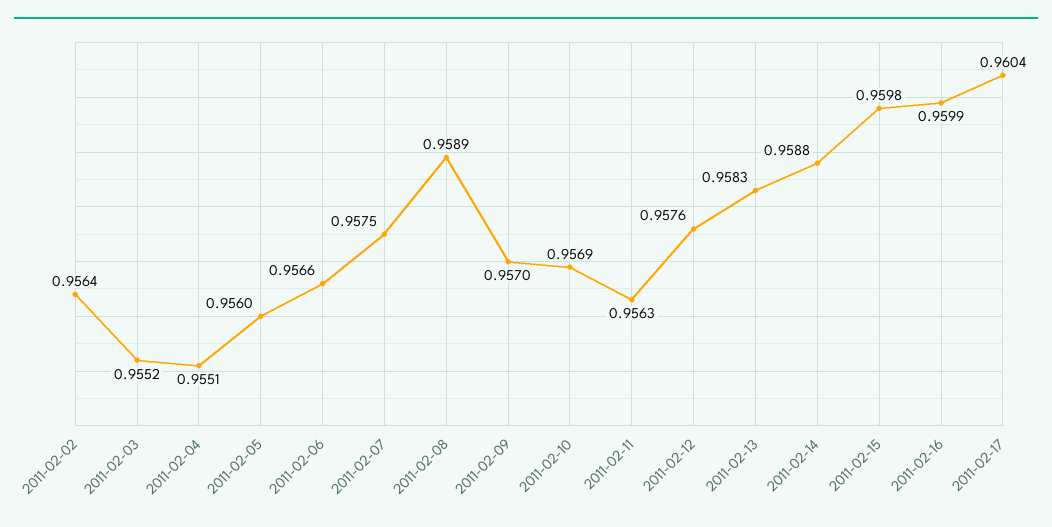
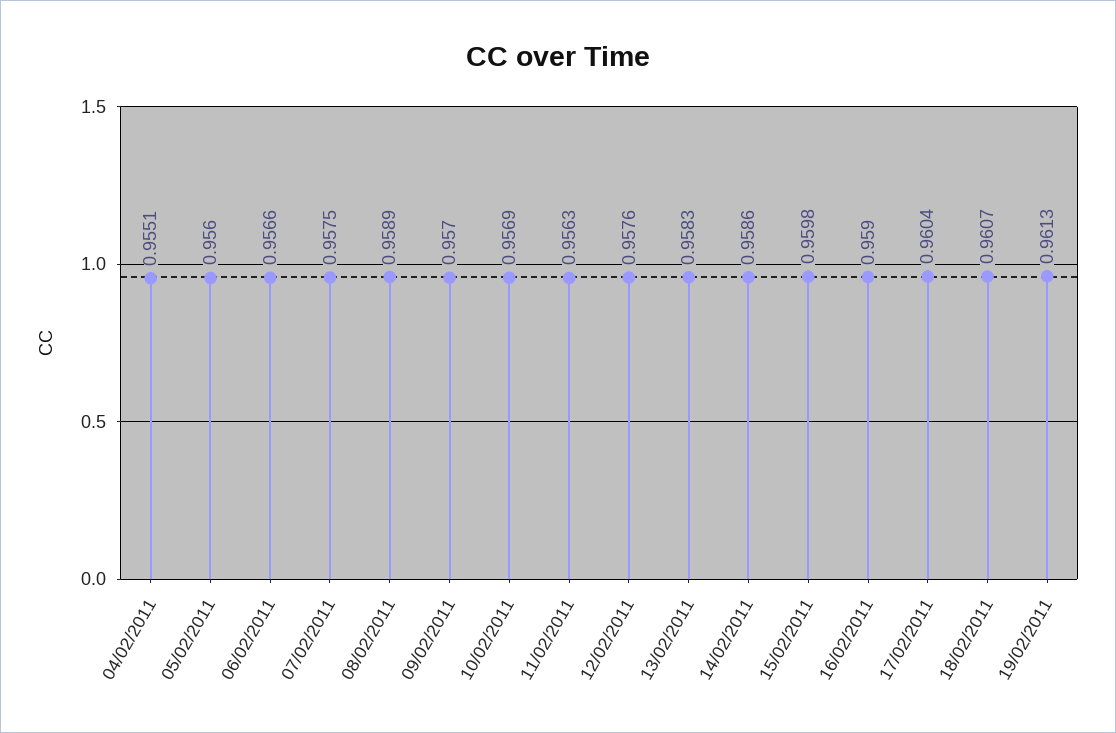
2011-02-02: 0.9564 -> none
2011-02-03: 0.9552 -> none
2011-02-14: 0.9588 -> 0.9586
2011-02-16: 0.9599 -> 0.959
18/02/2011: none -> 0.9607
19/02/2011: none -> 0.9613

